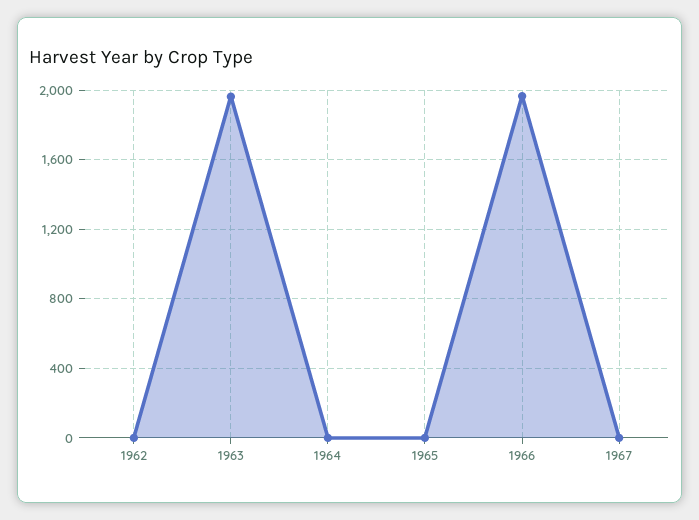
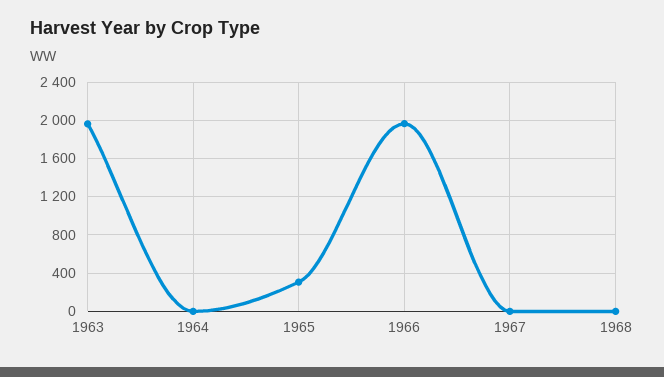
1962: 0 -> none
1965: 0 -> 300
1968: none -> 0

